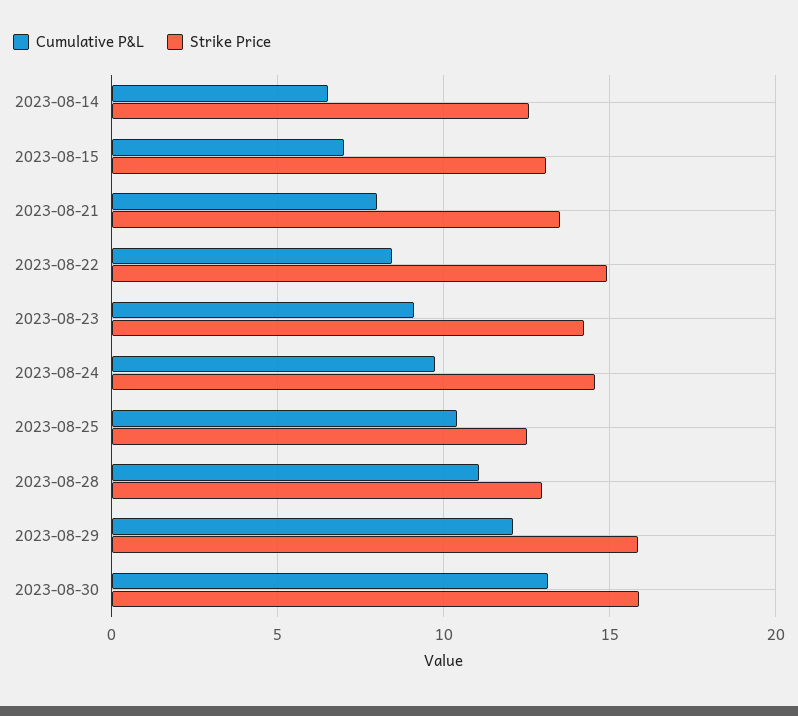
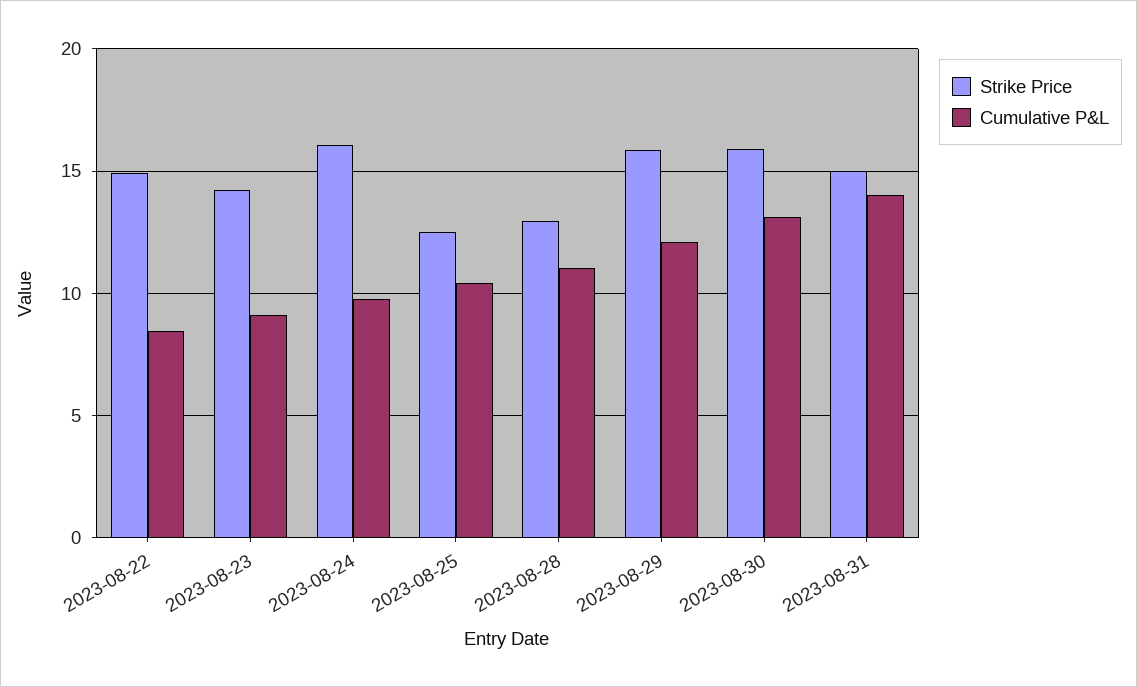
Cumulative P&L, 2023-08-14: 6.5 -> none
Strike Price, 2023-08-14: 12.5 -> none
Cumulative P&L, 2023-08-15: 7 -> none
Strike Price, 2023-08-15: 13 -> none
Cumulative P&L, 2023-08-21: 8 -> none
Strike Price, 2023-08-21: 13.5 -> none
Strike Price, 2023-08-24: 14.5 -> 16
Strike Price, 2023-08-31: none -> 15
Cumulative P&L, 2023-08-31: none -> 14

